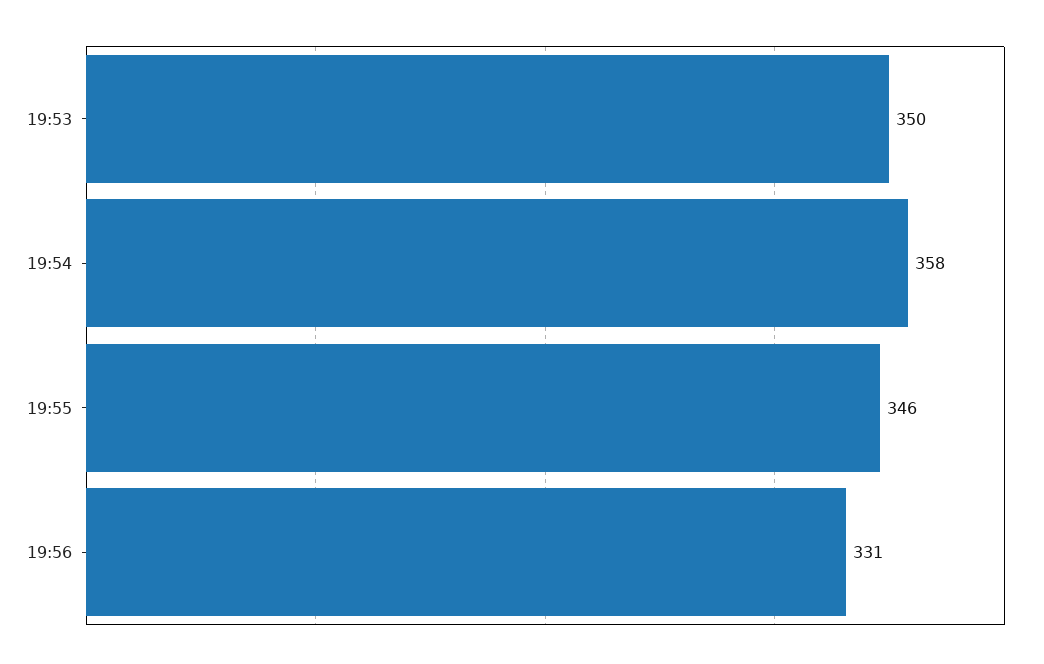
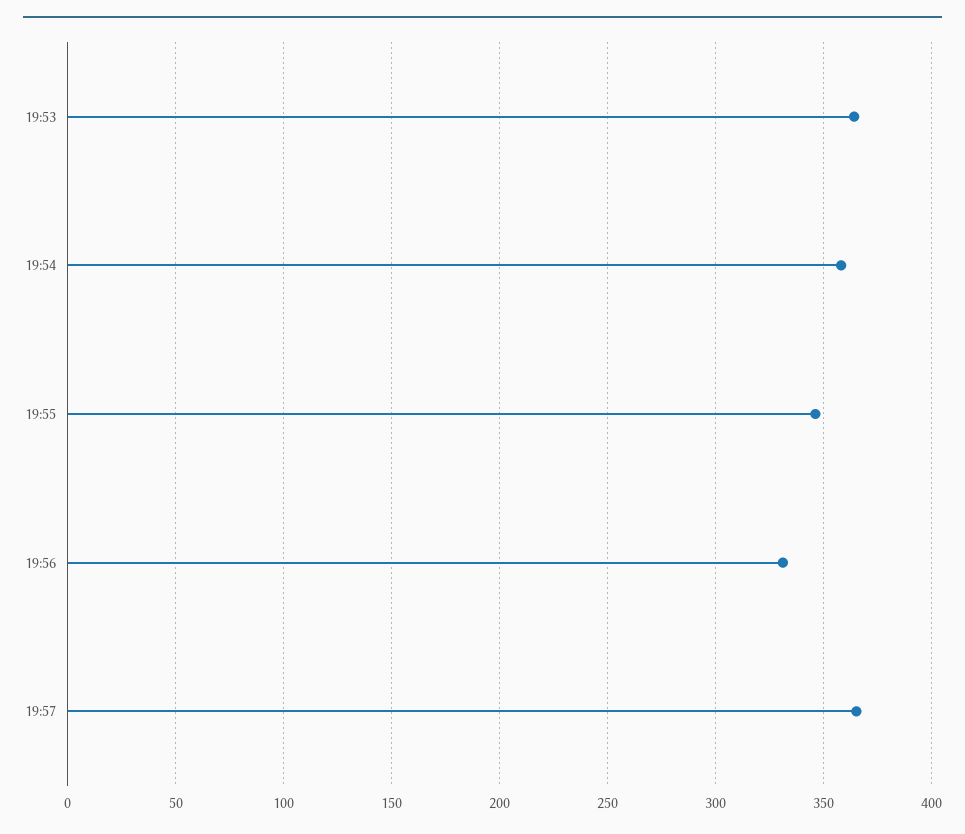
19:53: 350 -> 365
19:57: none -> 365

